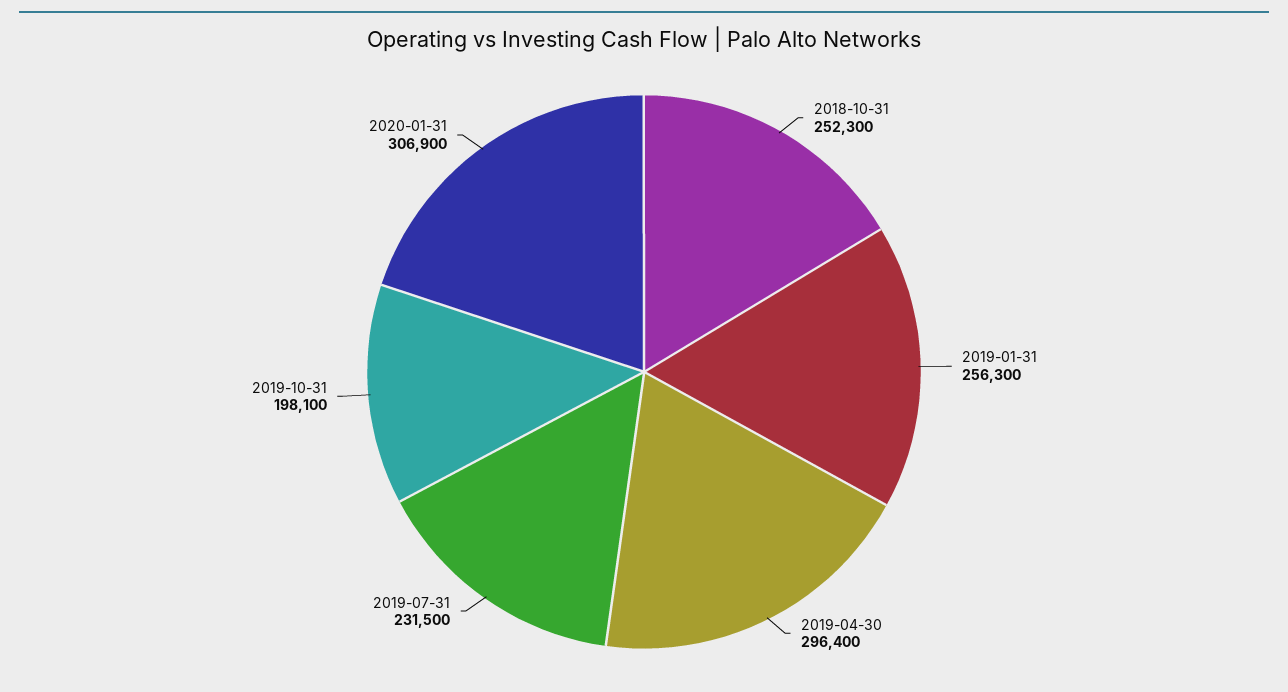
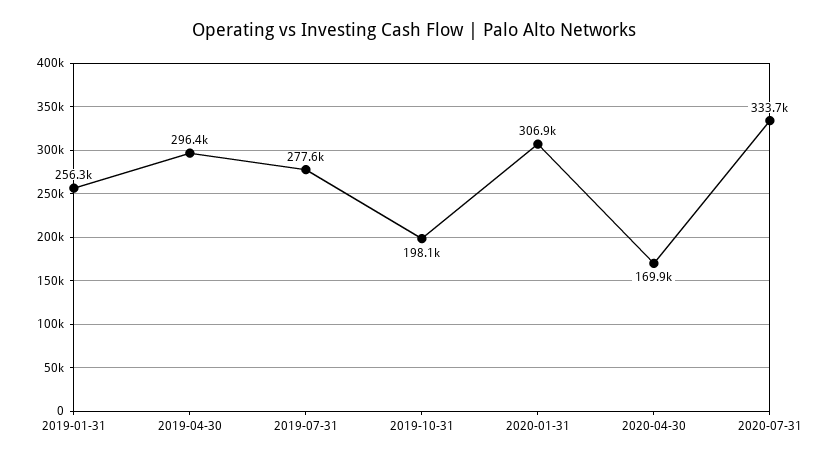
2018-10-31: 252300 -> none
2019-07-31: 231500 -> 277600
2020-04-30: none -> 169900
2020-07-31: none -> 333700

